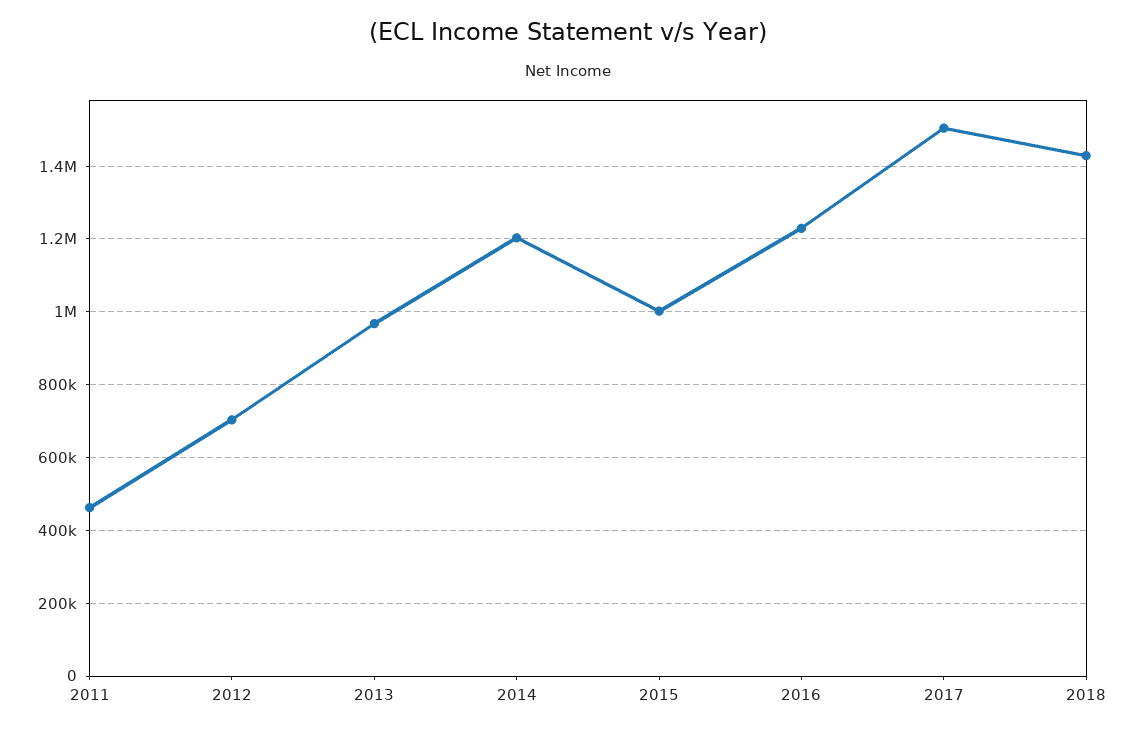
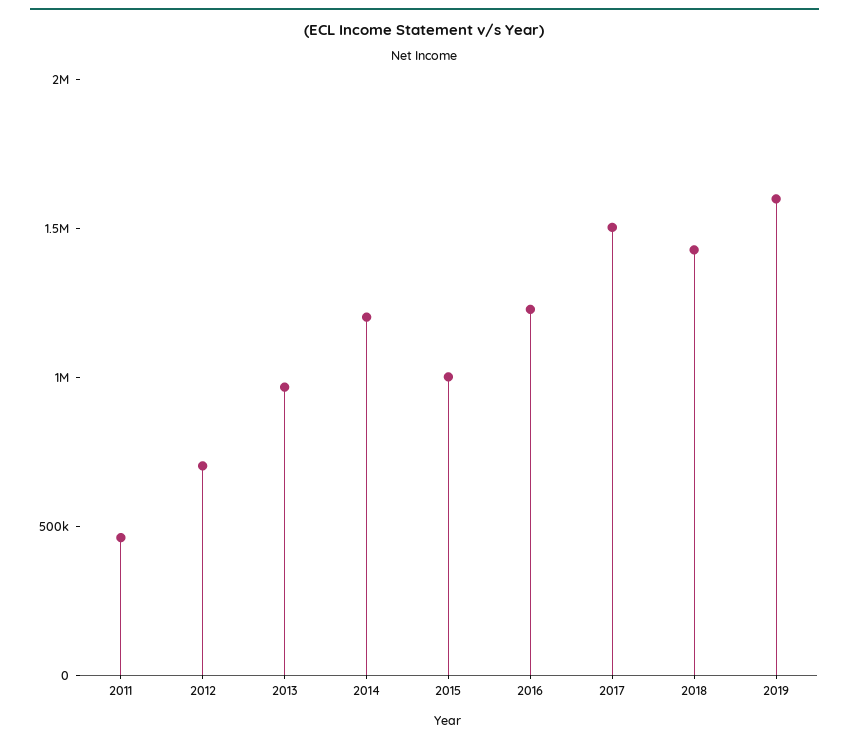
2019: none -> 1600000

